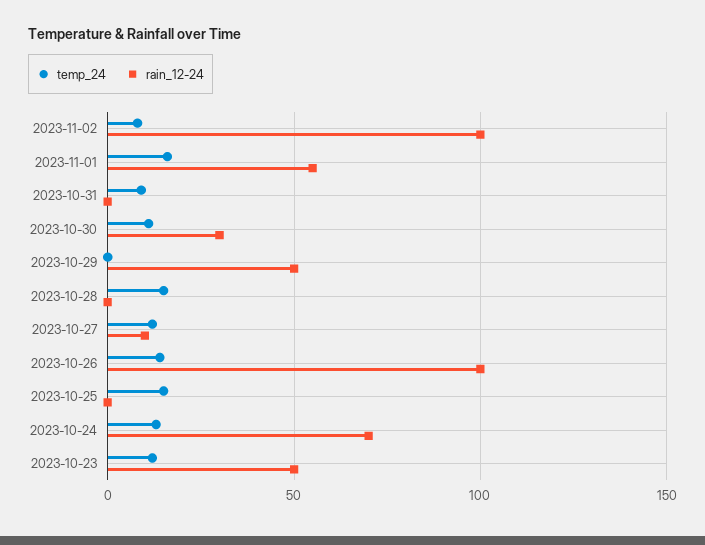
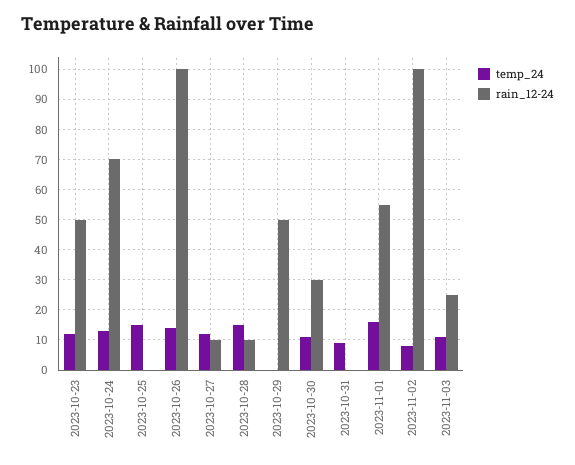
rain_12-24, 2023-10-28: 0 -> 10
temp_24, 2023-11-03: none -> 10
rain_12-24, 2023-11-03: none -> 25

